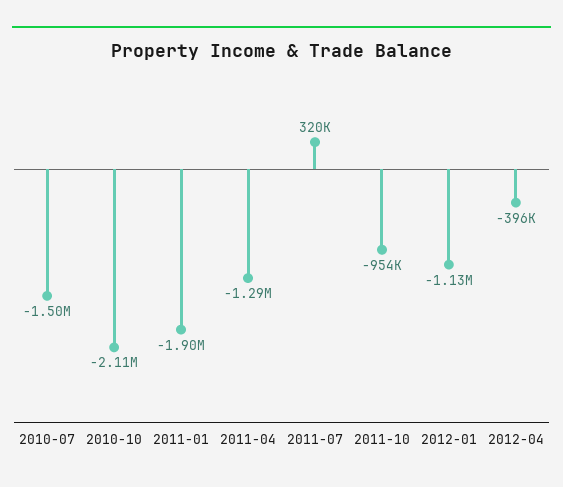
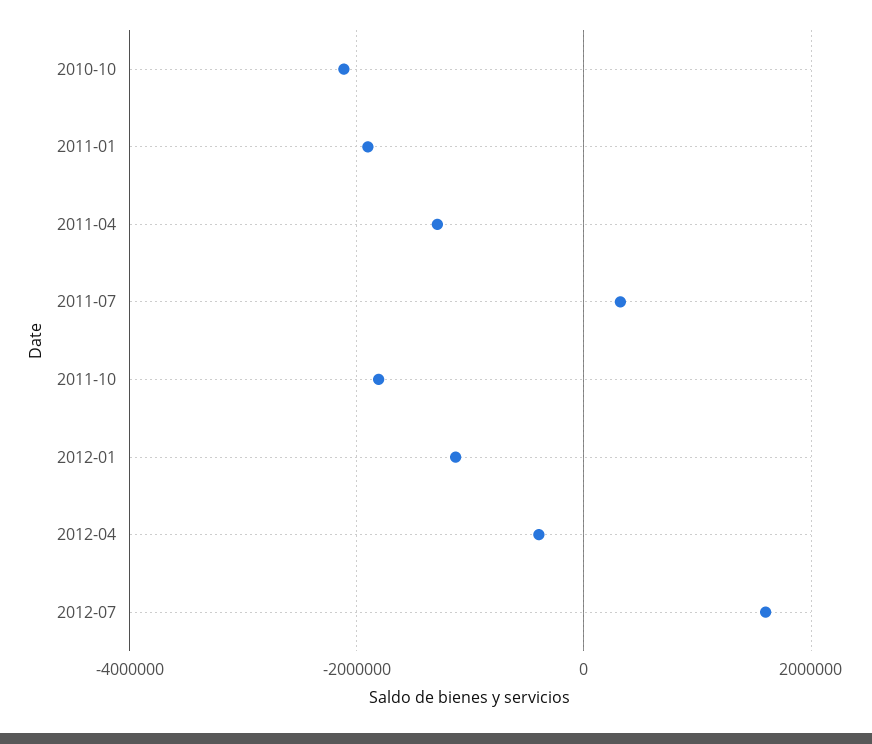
2010-07: -1500000 -> none
2011-10: -954000 -> -1800000
2012-07: none -> 1600000

